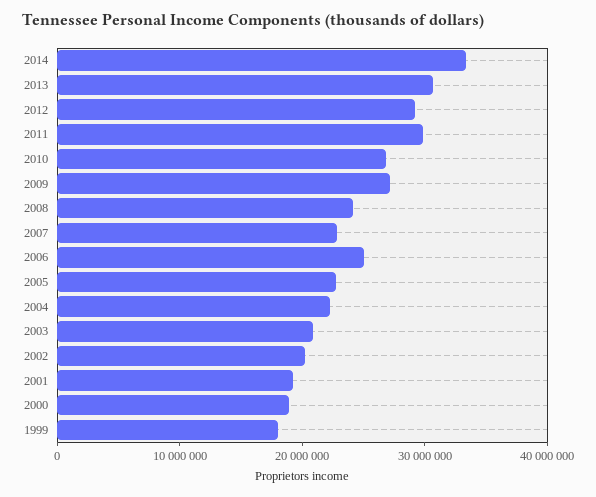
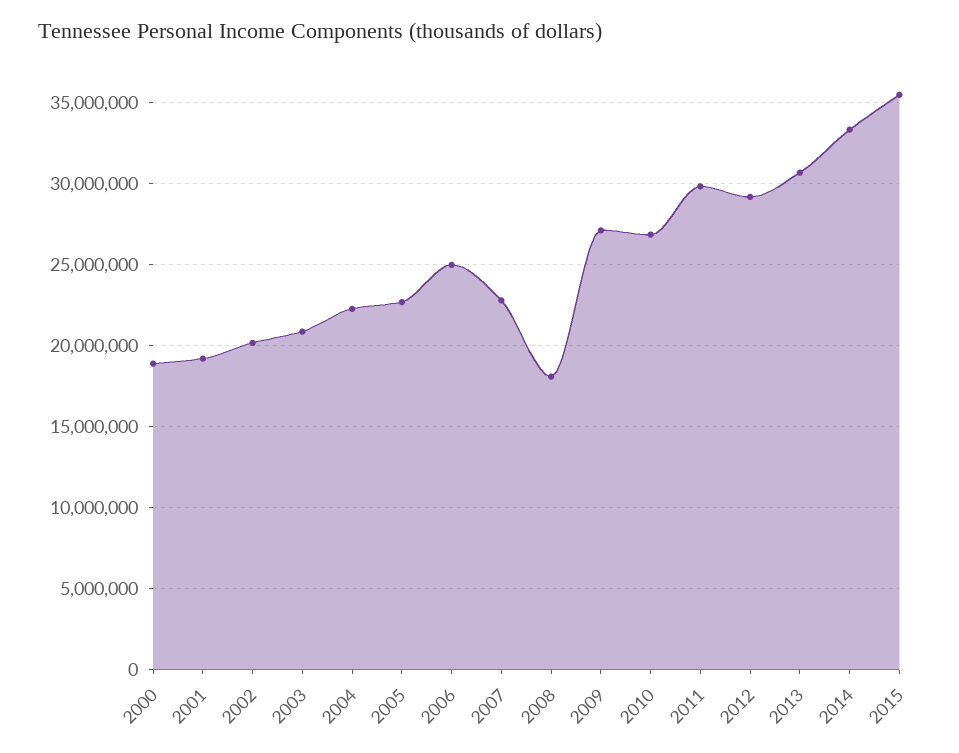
2008: 24000000 -> 18000000
1999: 18000000 -> none
2015: none -> 35500000

